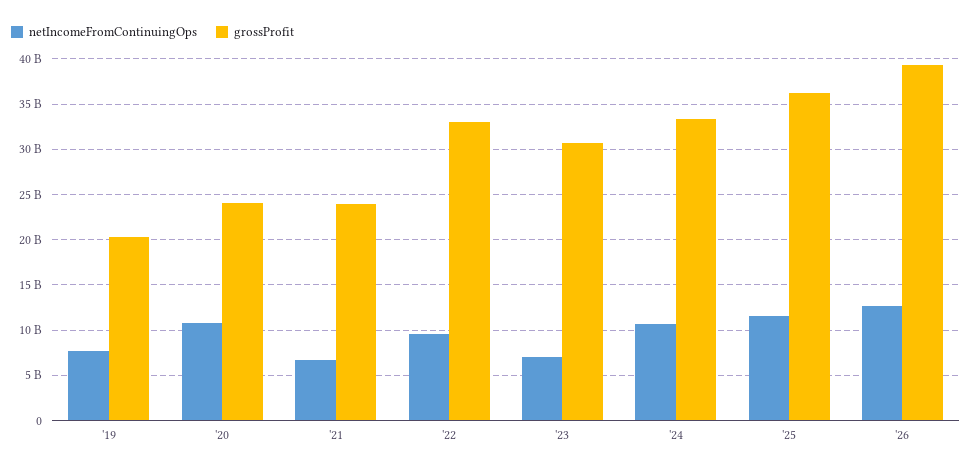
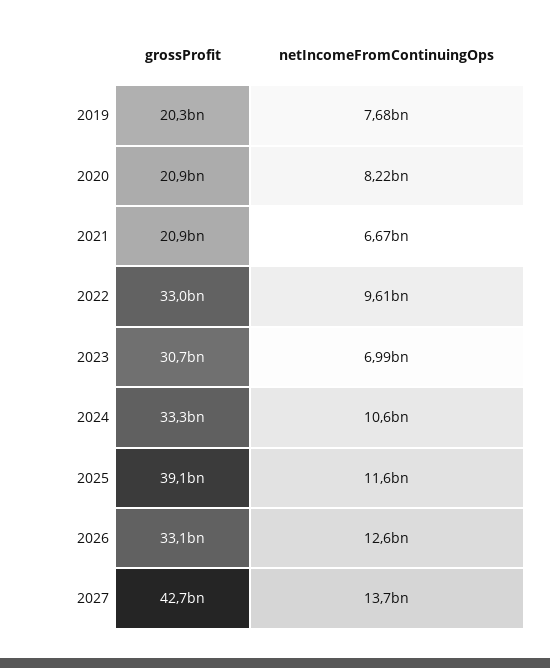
netIncomeFromContinuingOps, '20: 11000000000 -> 8220000000
grossProfit, '20: 24000000000 -> 20900000000
grossProfit, '21: 24000000000 -> 20900000000
grossProfit, '25: 36000000000 -> 39100000000
grossProfit, '26: 39000000000 -> 33100000000
grossProfit, 2027: none -> 42700000000
netIncomeFromContinuingOps, 2027: none -> 13700000000

